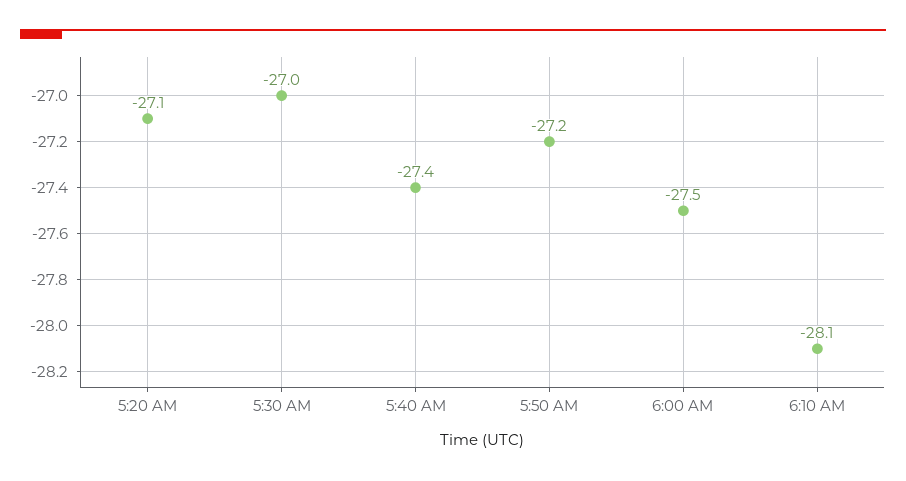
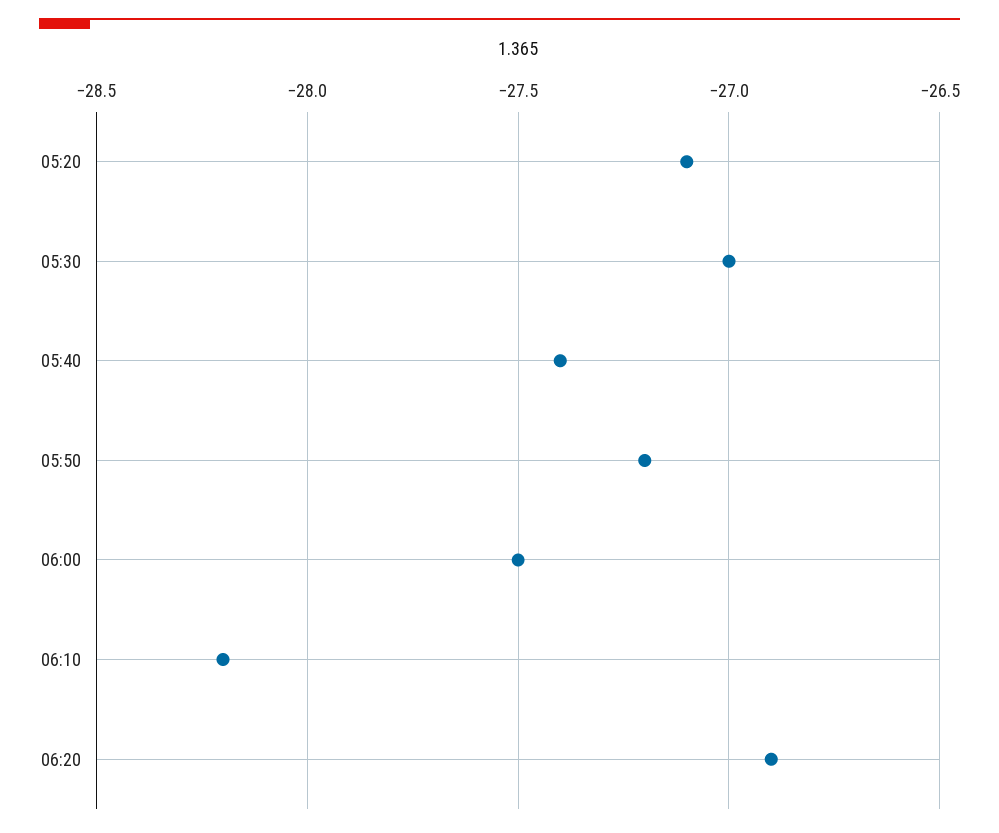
6:10 AM: -28.1 -> -28.2
06:20: none -> -26.9

